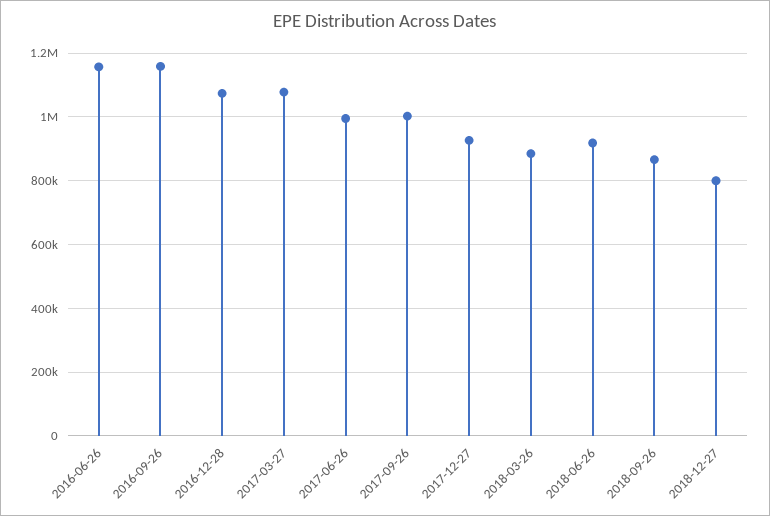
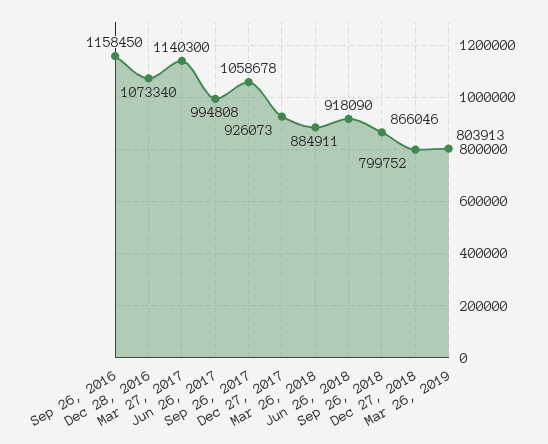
2016-06-26: 1160000 -> none
2017-03-27: 1080000 -> 1140300
2017-09-26: 1000000 -> 1058678
Mar 26, 2019: none -> 803913

